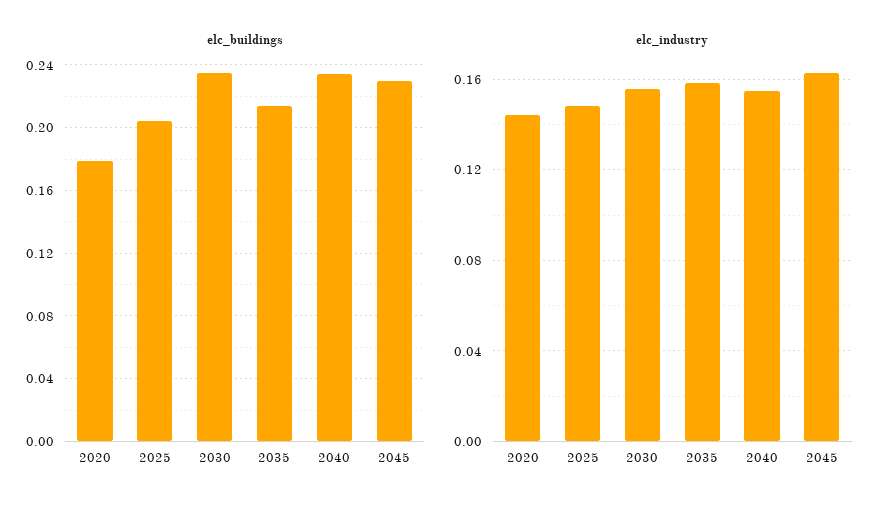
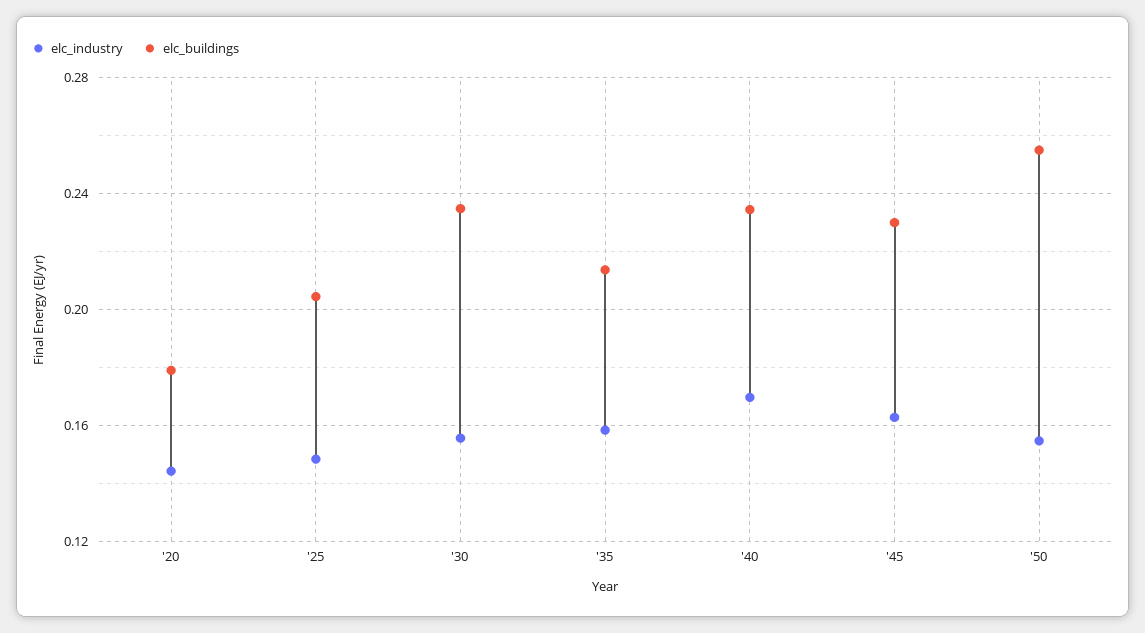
elc_industry, 2040: 0.155 -> 0.17
elc_industry, '50: none -> 0.155
elc_buildings, '50: none -> 0.255

